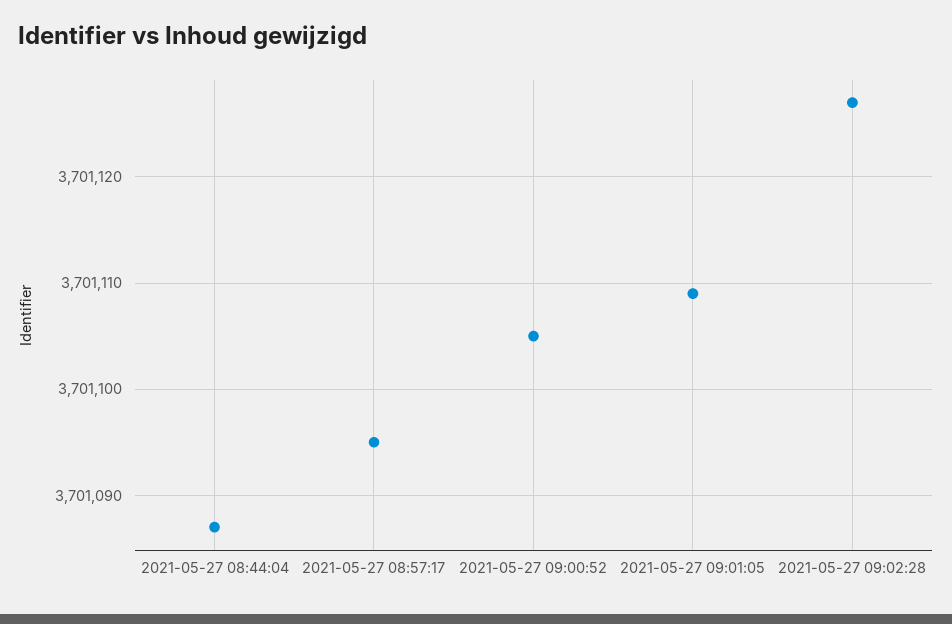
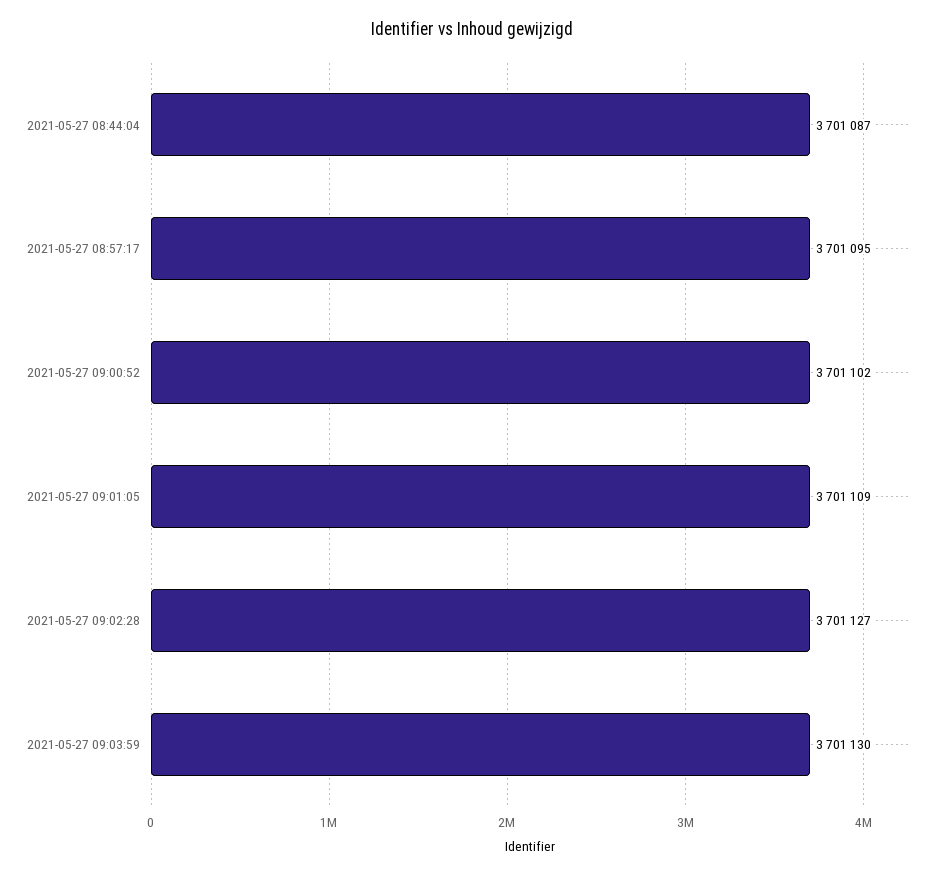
2021-05-27 09:00:52: 3701105 -> 3701102
2021-05-27 09:03:59: none -> 3701130

